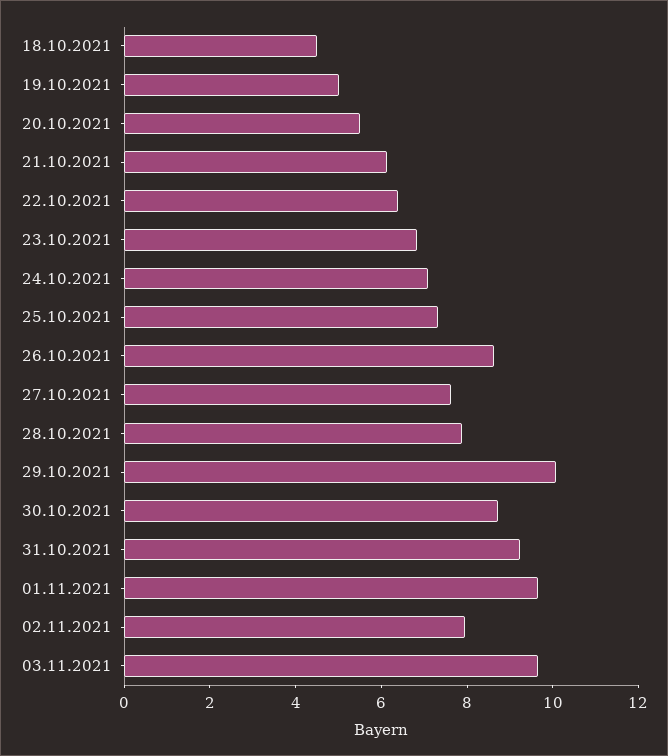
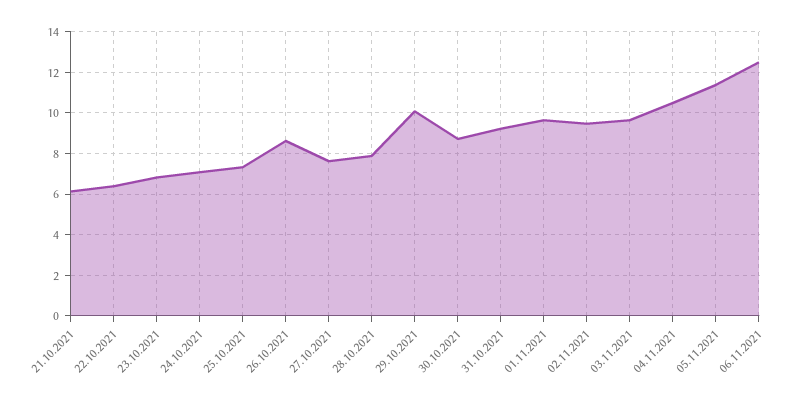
18.10.2021: 4.5 -> none
19.10.2021: 5 -> none
20.10.2021: 5.5 -> none
02.11.2021: 8 -> 9.5
04.11.2021: none -> 10.5
05.11.2021: none -> 11.5
06.11.2021: none -> 12.5

